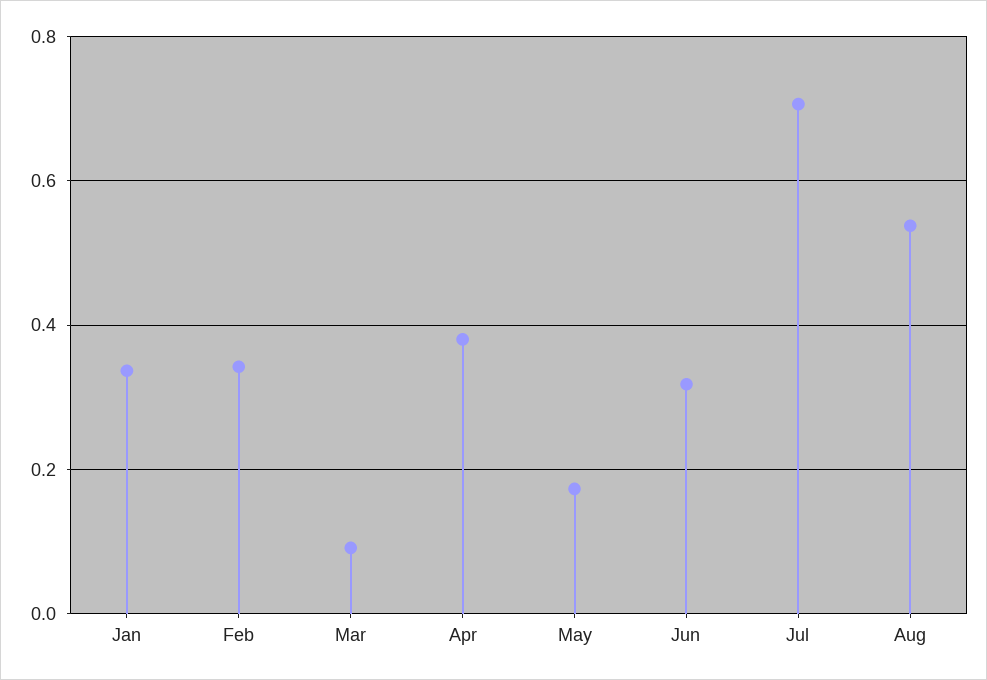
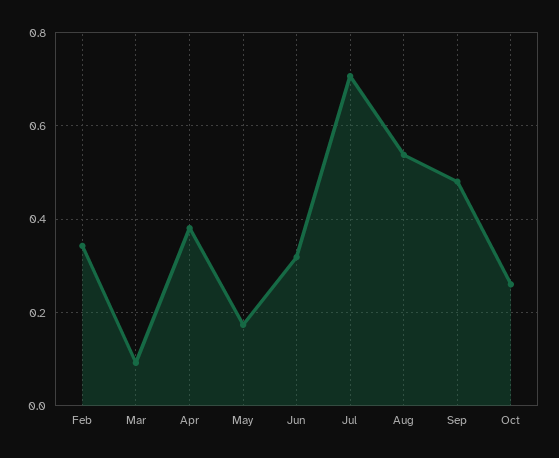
Jan: 0.34 -> none
Sep: none -> 0.48
Oct: none -> 0.26

